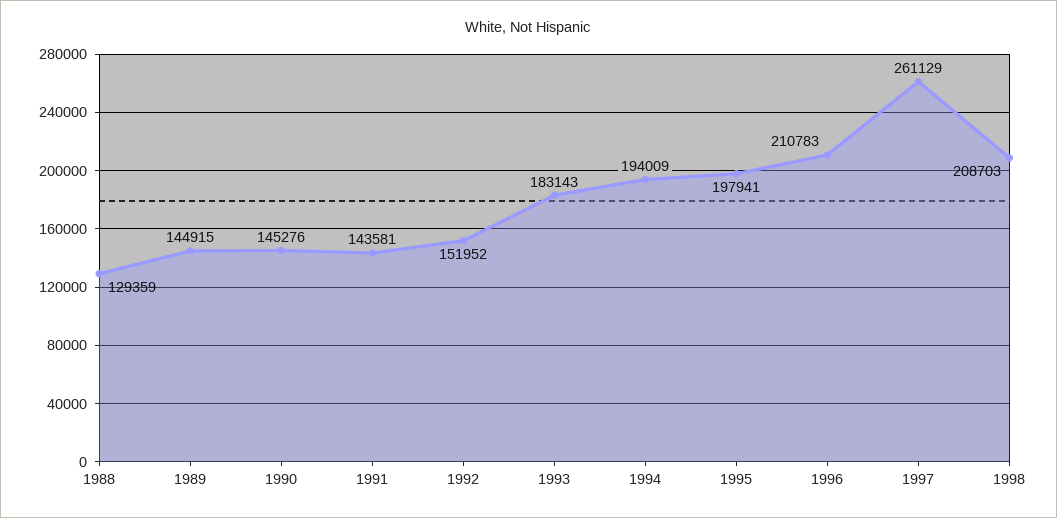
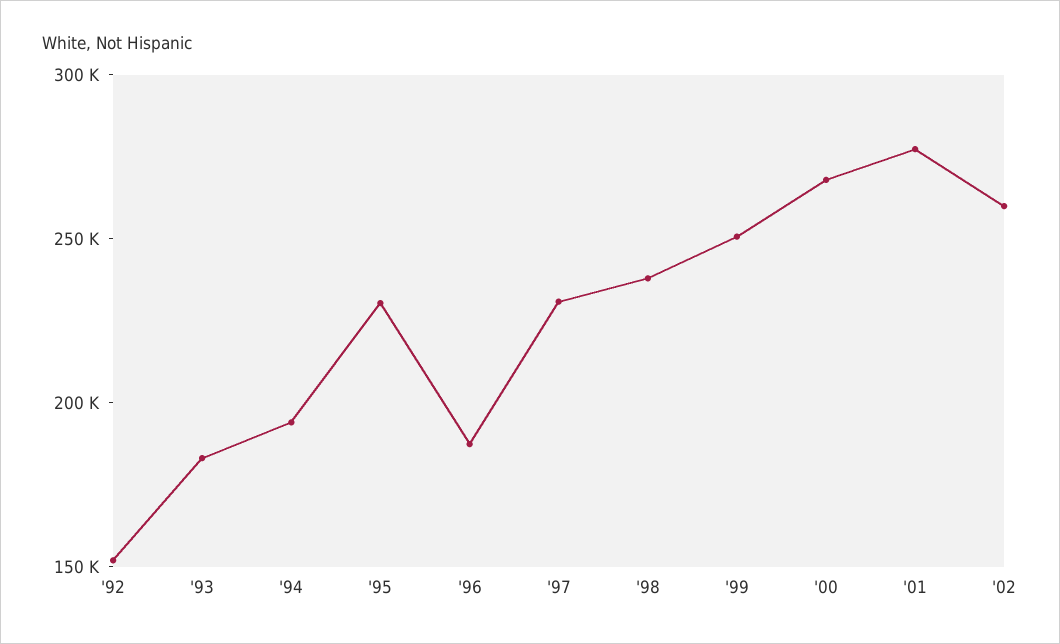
1988: 129359 -> none
1989: 144915 -> none
1990: 145276 -> none
1991: 143581 -> none
1995: 197941 -> 230000
1996: 210783 -> 190000
1997: 261129 -> 230000
1998: 208703 -> 240000
'99: none -> 250000
'00: none -> 270000
'01: none -> 280000
'02: none -> 260000

